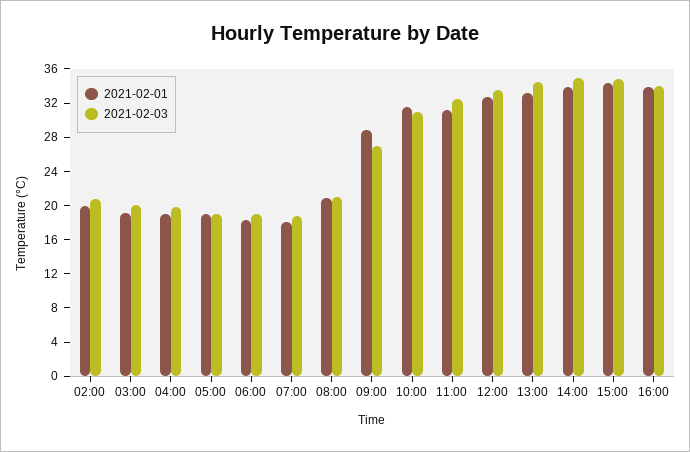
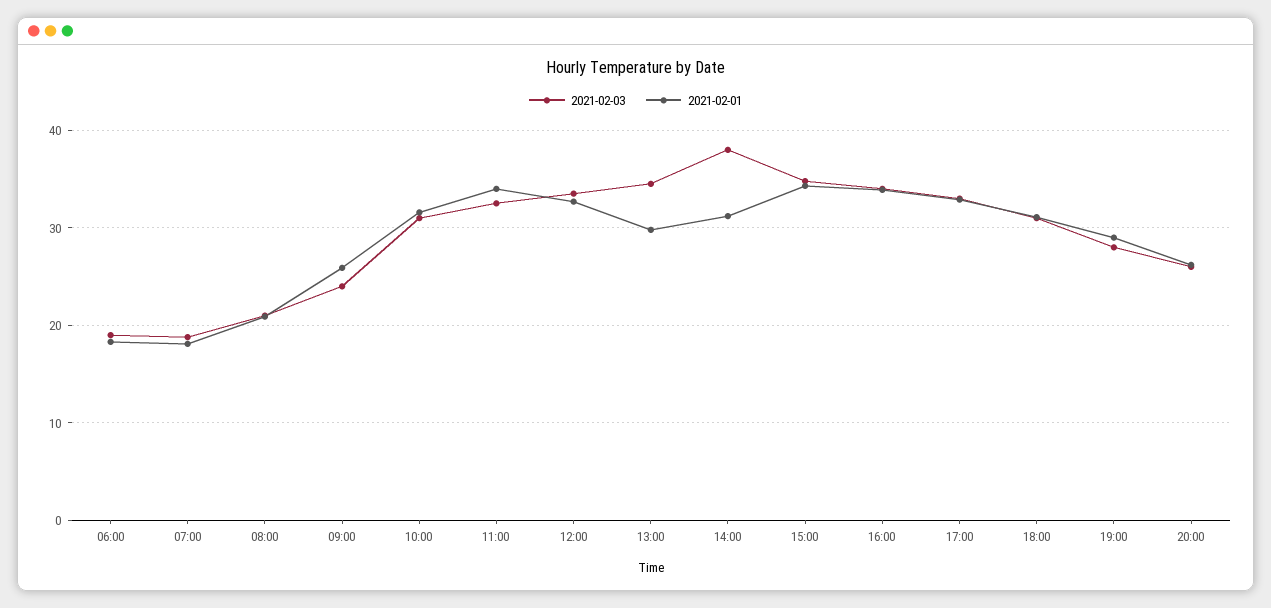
2021-02-01, 02:00: 20 -> none
2021-02-03, 02:00: 21 -> none
2021-02-01, 03:00: 19 -> none
2021-02-03, 03:00: 20 -> none
2021-02-01, 04:00: 19 -> none
2021-02-03, 04:00: 20 -> none
2021-02-01, 05:00: 19 -> none
2021-02-03, 05:00: 19 -> none
2021-02-01, 09:00: 29 -> 26
2021-02-03, 09:00: 27 -> 24
2021-02-01, 11:00: 31 -> 34
2021-02-01, 13:00: 33 -> 30
2021-02-01, 14:00: 34 -> 31
2021-02-03, 14:00: 35 -> 38
2021-02-03, 17:00: none -> 33
2021-02-01, 17:00: none -> 33
2021-02-03, 18:00: none -> 31
2021-02-01, 18:00: none -> 31
2021-02-03, 19:00: none -> 28
2021-02-01, 19:00: none -> 29
2021-02-03, 20:00: none -> 26
2021-02-01, 20:00: none -> 26

